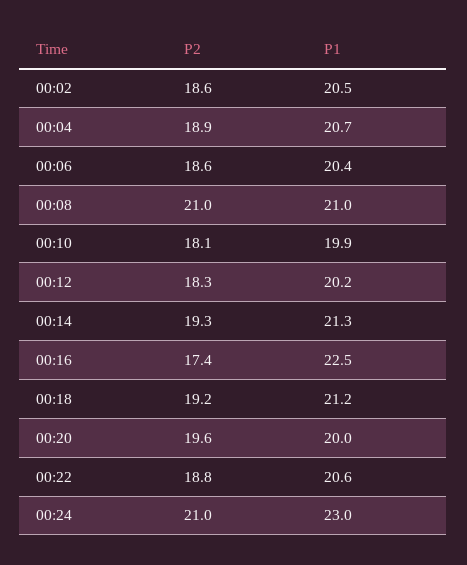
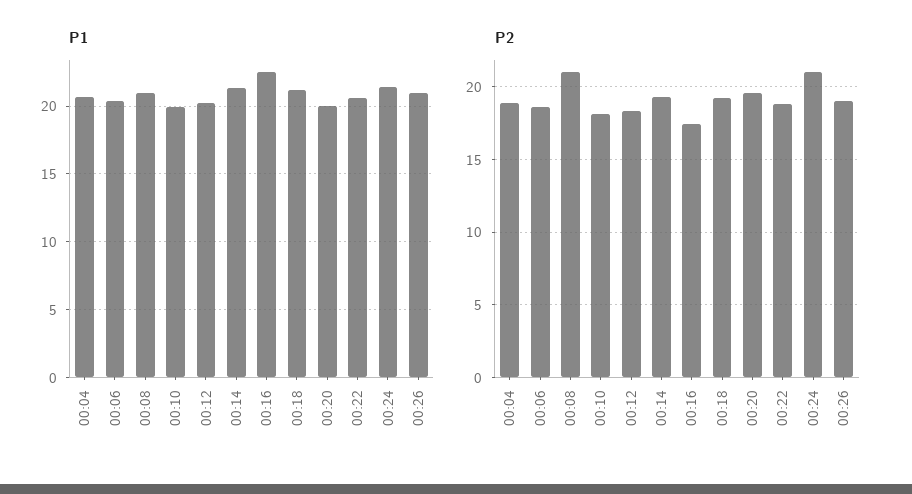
P2, 00:02: 18.6 -> none
P1, 00:02: 20.5 -> none
P1, 00:24: 23 -> 21.5
P1, 00:26: none -> 21
P2, 00:26: none -> 19

